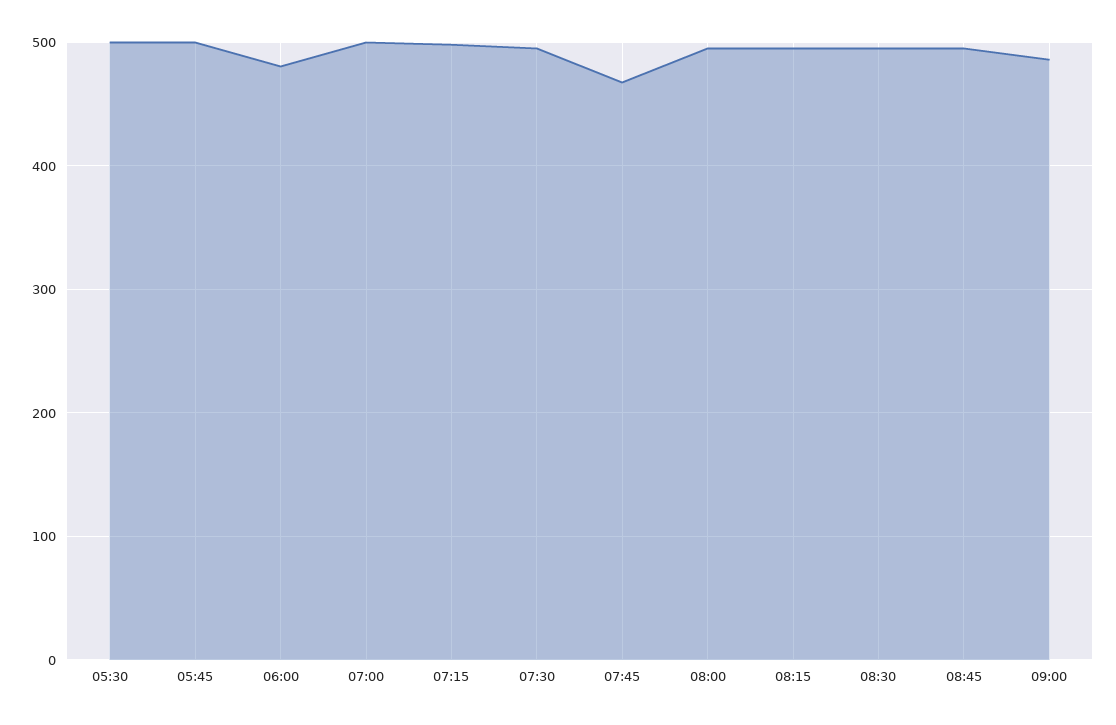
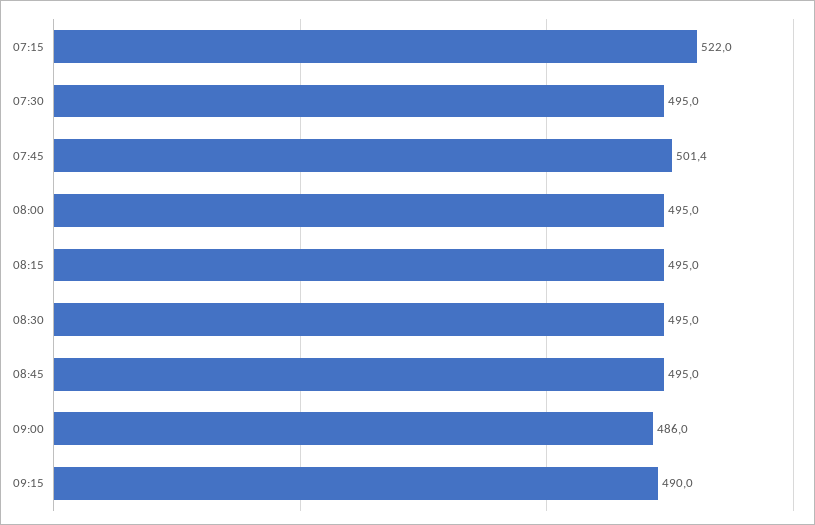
05:30: 500 -> none
05:45: 500 -> none
06:00: 480 -> none
07:00: 500 -> none
07:15: 500 -> 522
07:45: 470 -> 501.4
09:15: none -> 490

